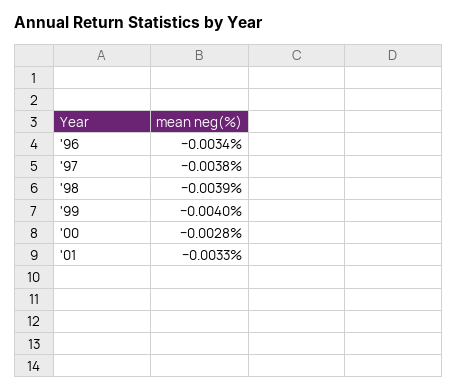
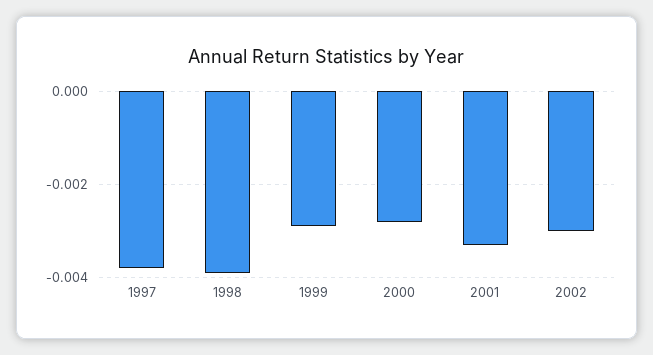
'96: -0.0034 -> none
'99: -0.004 -> -0.003
2002: none -> -0.003

